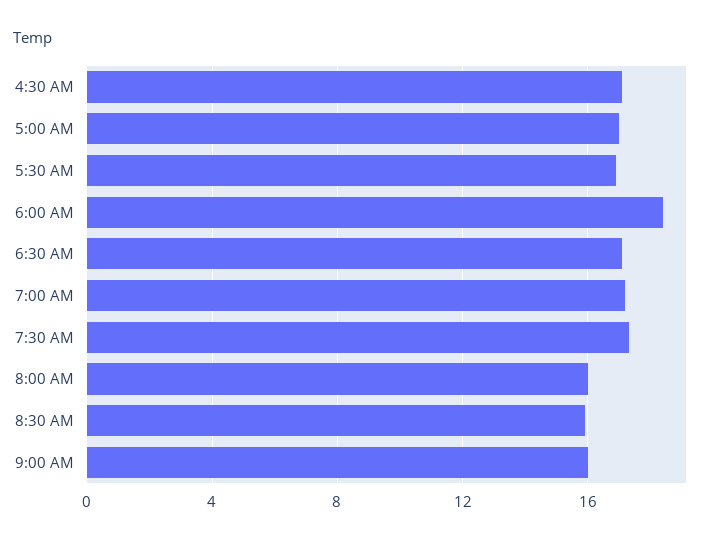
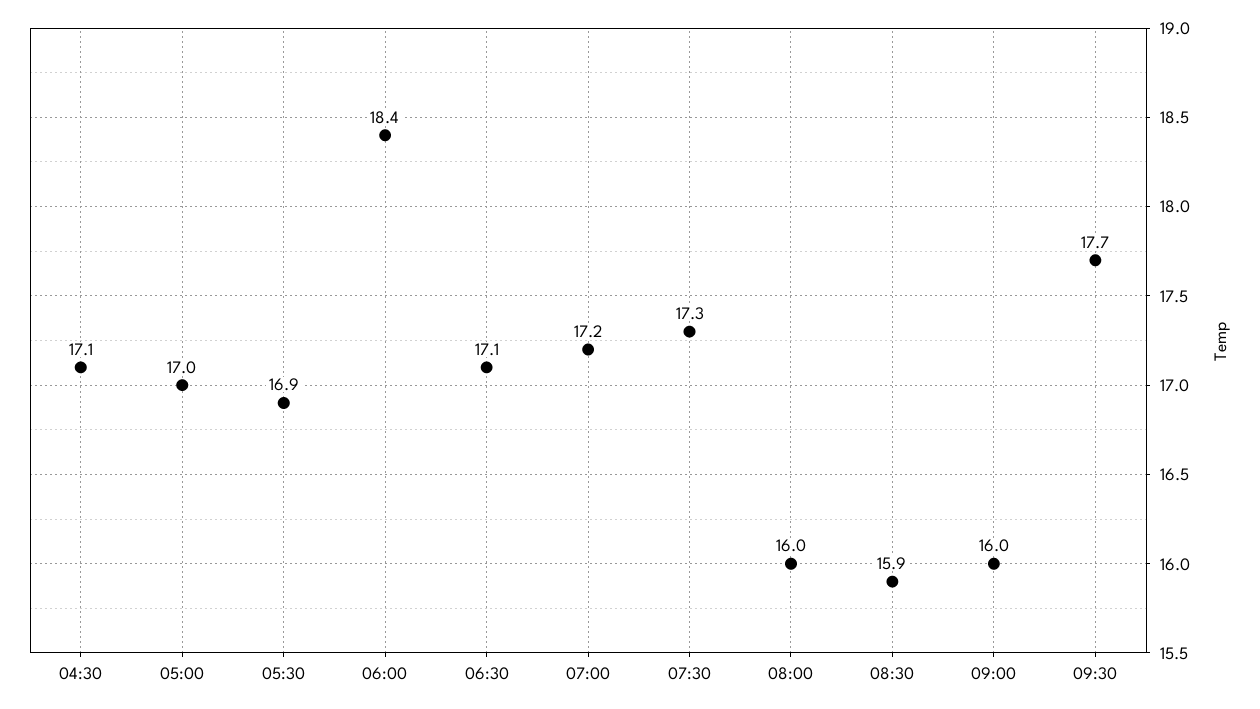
09:30: none -> 17.7

